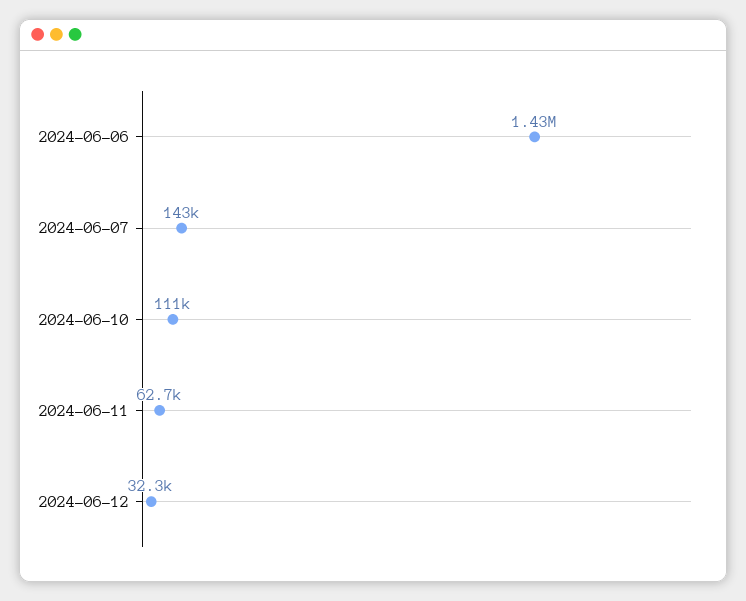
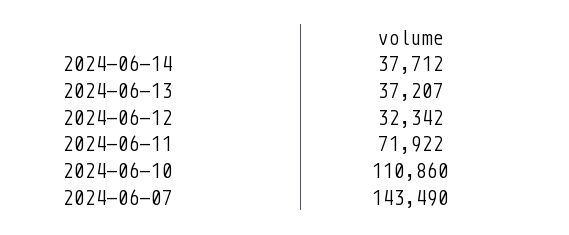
2024-06-06: 1430000 -> none
2024-06-11: 62700 -> 71922
2024-06-14: none -> 37712
2024-06-13: none -> 37207

